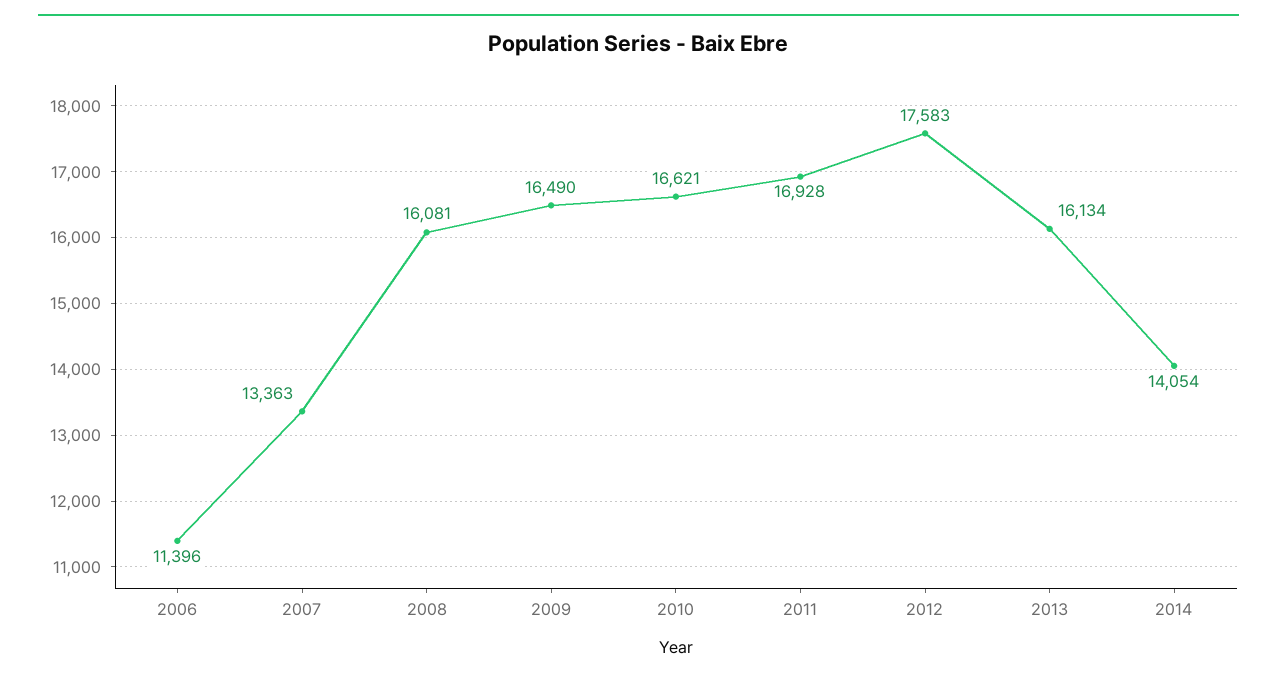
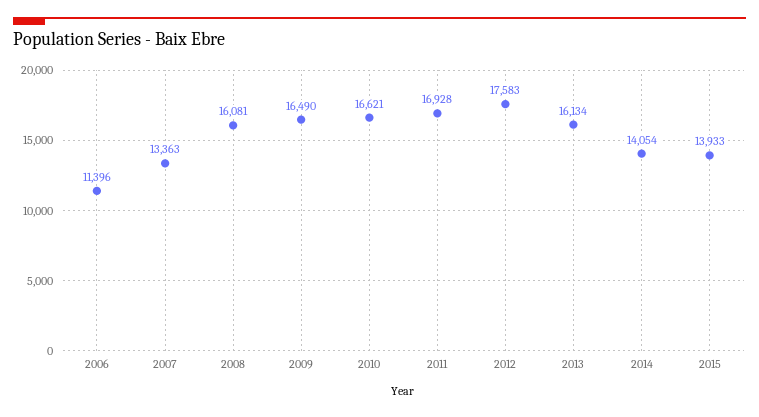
2015: none -> 13933

